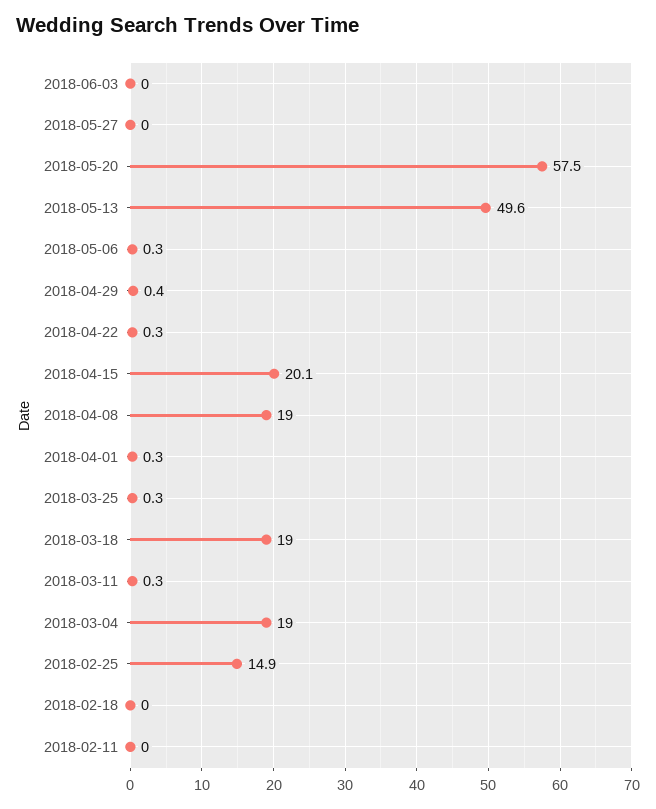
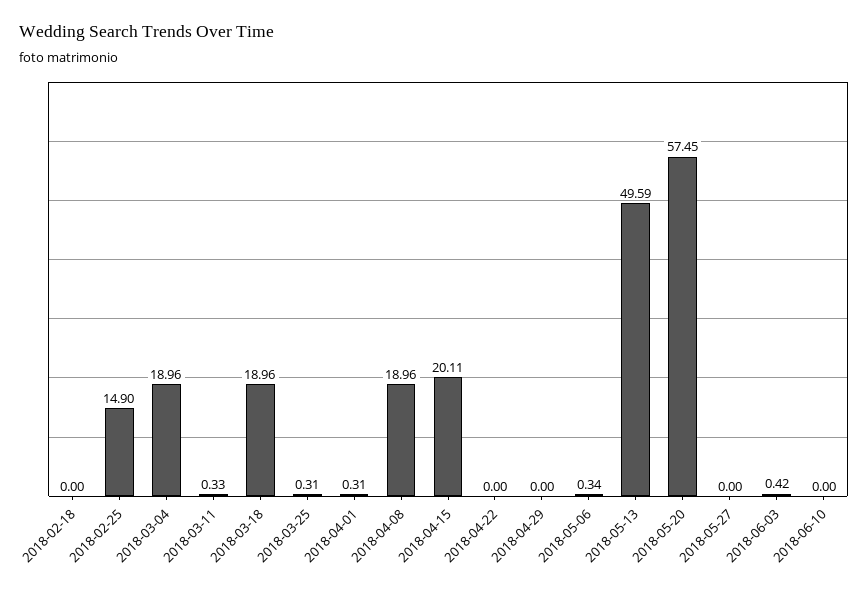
2018-06-03: 0 -> 0.42
2018-04-29: 0.4 -> 0
2018-04-22: 0.3 -> 0
2018-02-11: 0 -> none
2018-06-10: none -> 0

